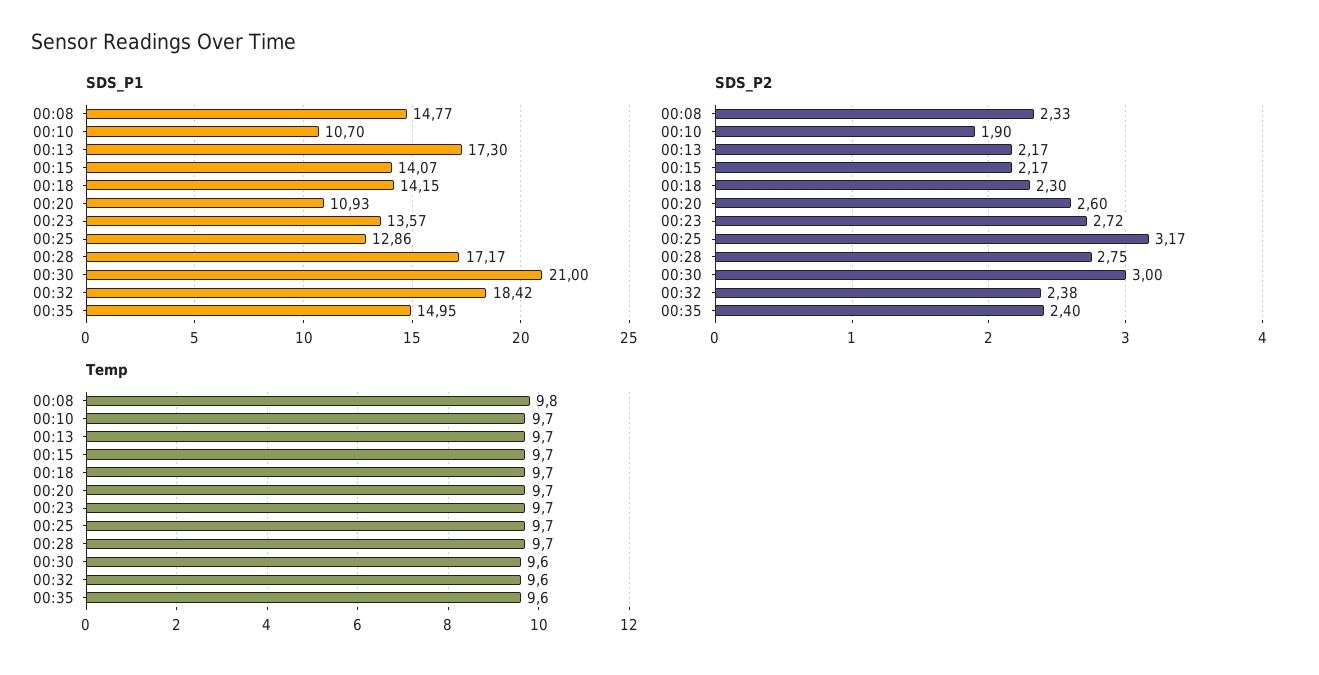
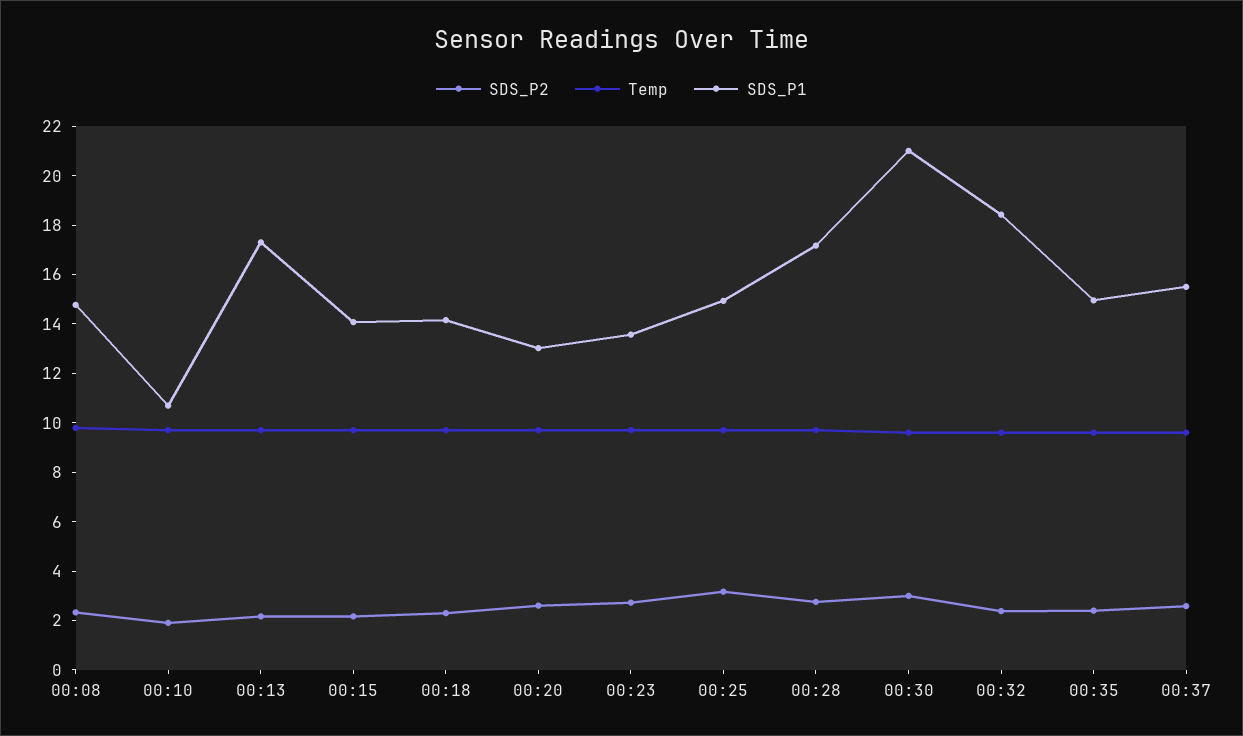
SDS_P1, 00:20: 10.93 -> 13
SDS_P1, 00:25: 12.86 -> 15
SDS_P2, 00:37: none -> 2.5
Temp, 00:37: none -> 9.5
SDS_P1, 00:37: none -> 15.5

